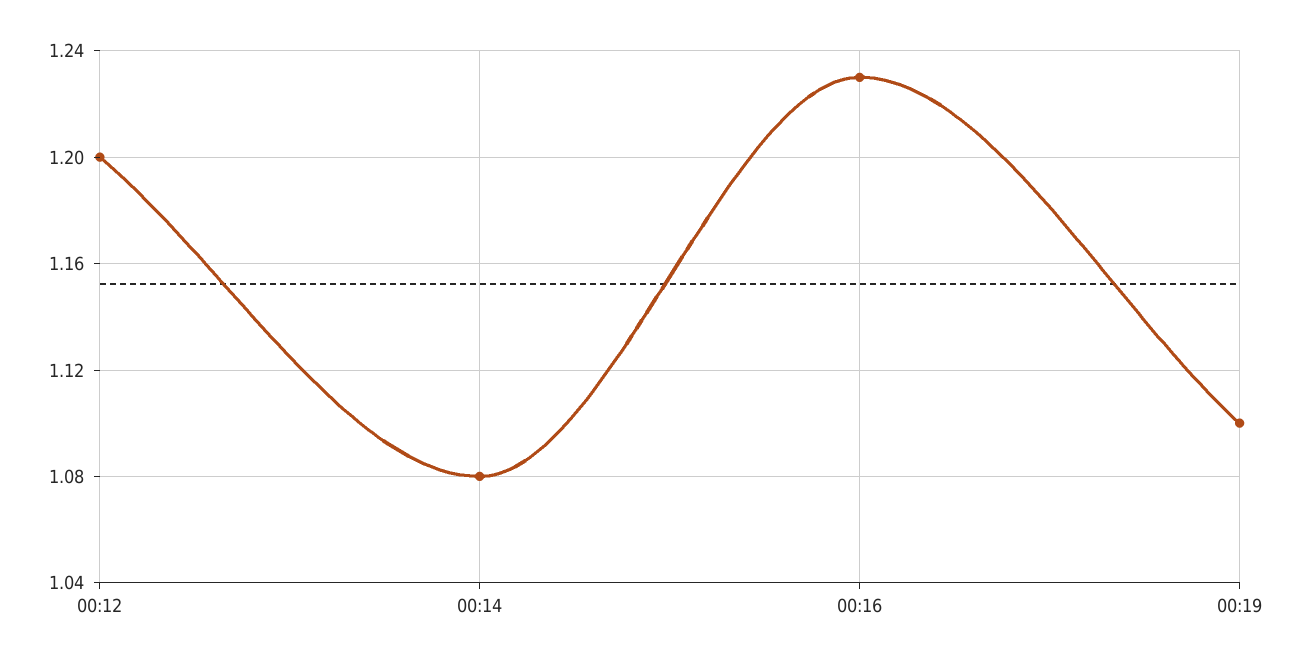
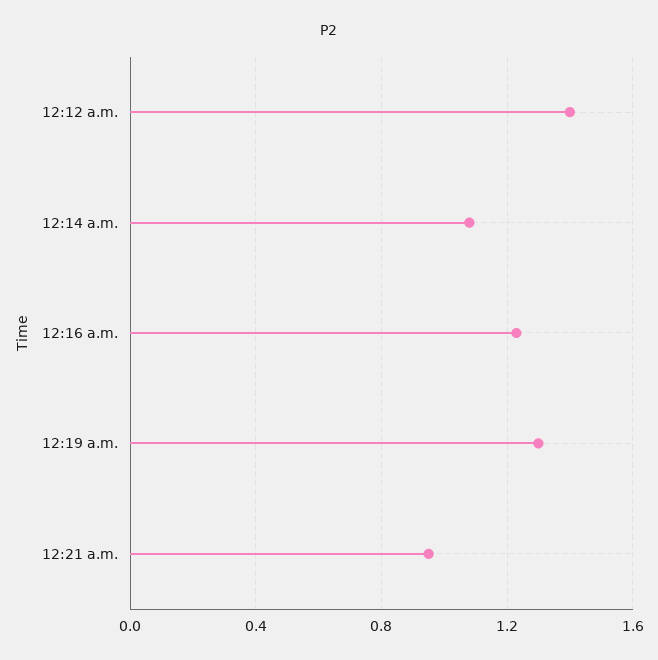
00:12: 1.2 -> 1.4
00:19: 1.1 -> 1.3
12:21 a.m.: none -> 0.95

